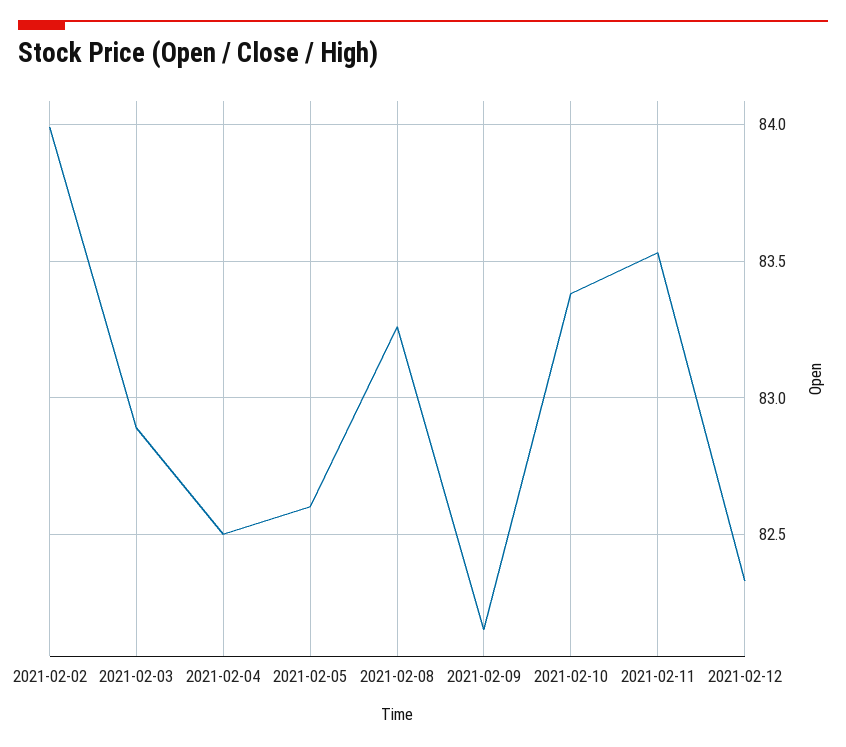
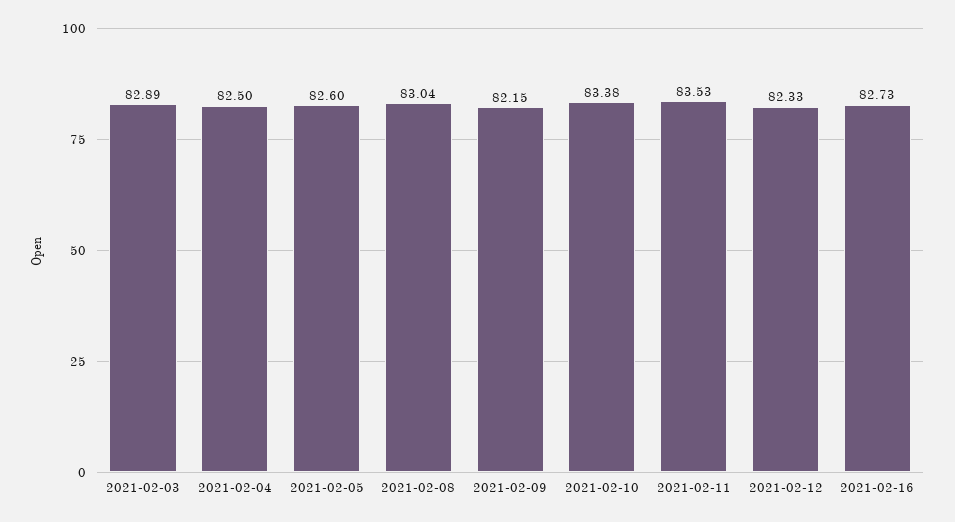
2021-02-02: 84 -> none
2021-02-08: 83.25 -> 83.04
2021-02-16: none -> 82.73

